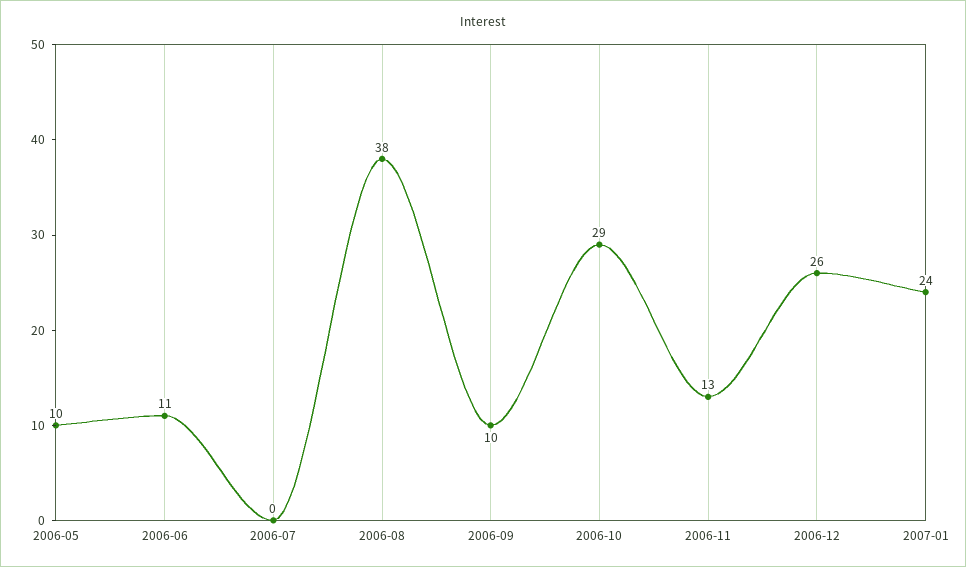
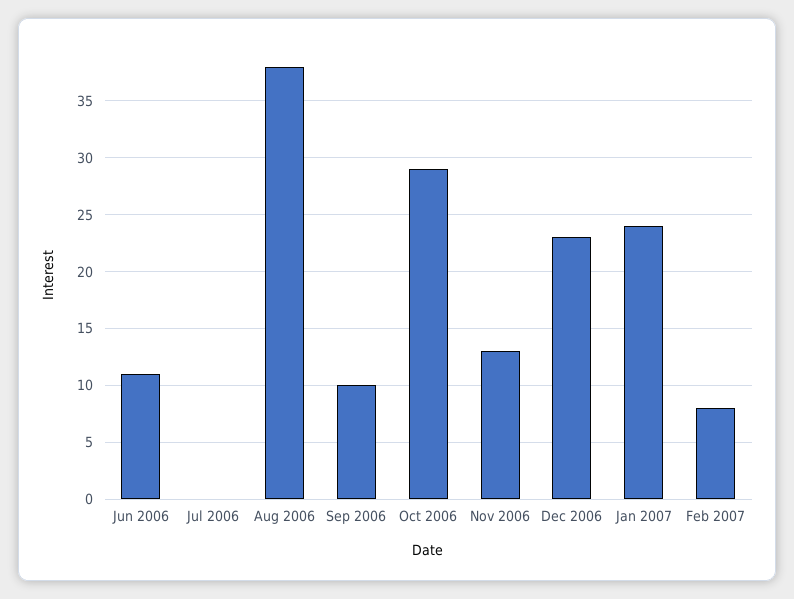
2006-05: 10 -> none
2006-12: 26 -> 23
Feb 2007: none -> 8

